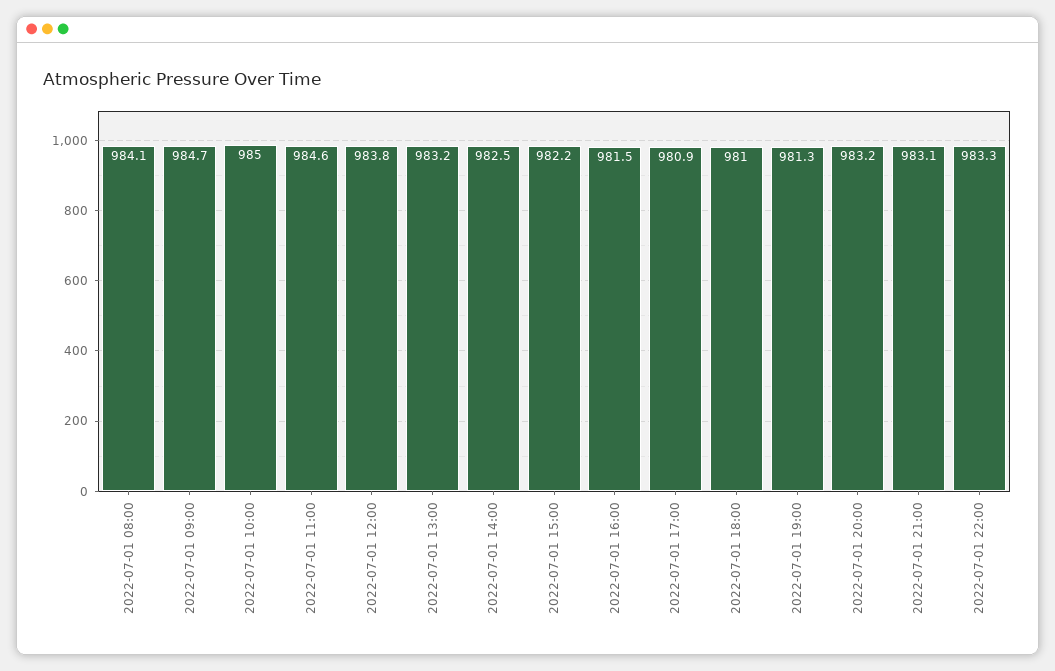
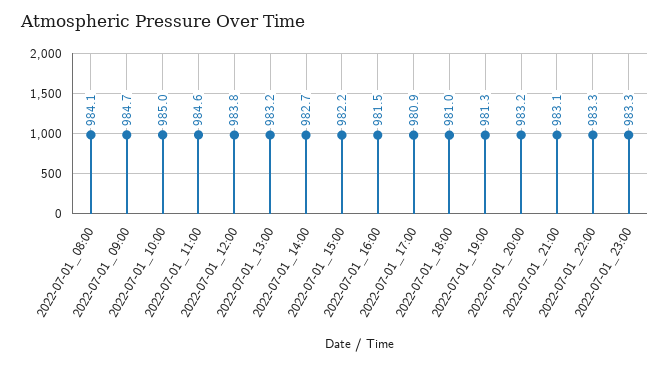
2022-07-01 14:00: 982.5 -> 982.7
2022-07-01_23:00: none -> 983.3

